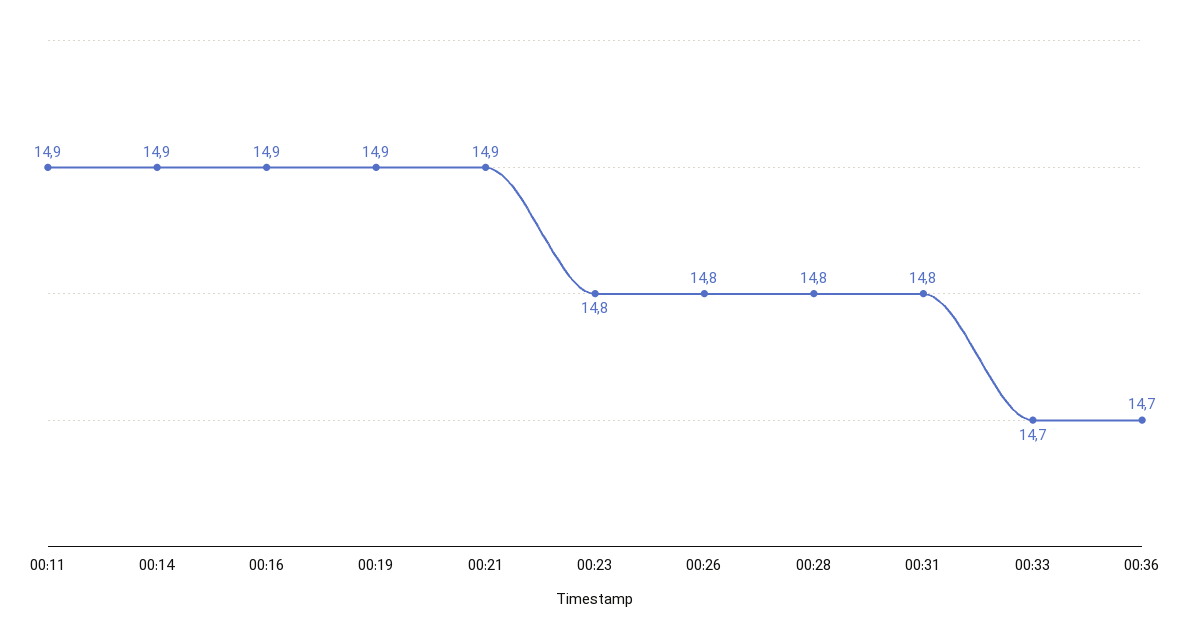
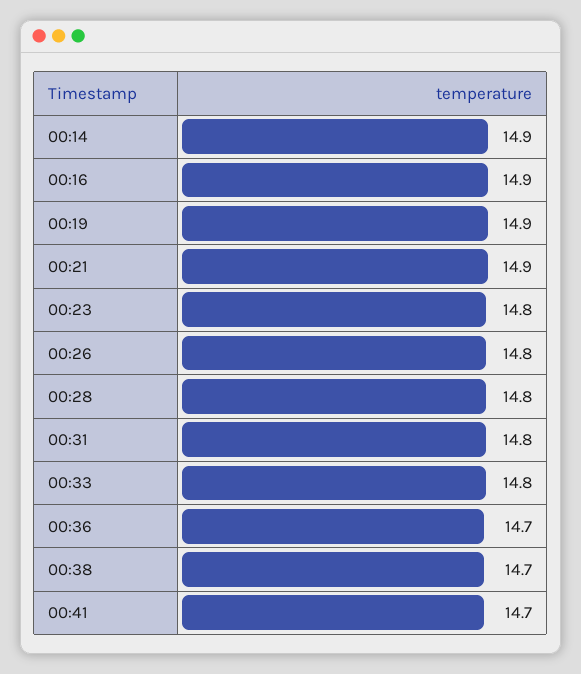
00:11: 14.9 -> none
00:33: 14.7 -> 14.8
00:38: none -> 14.7
00:41: none -> 14.7

